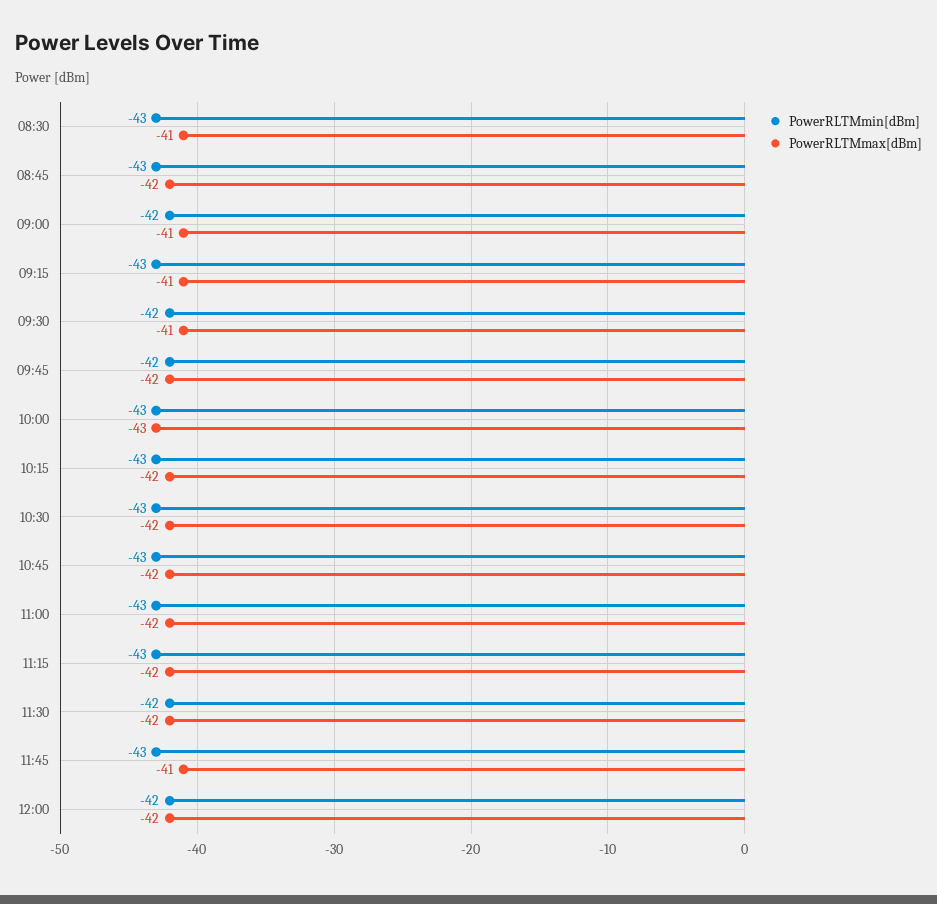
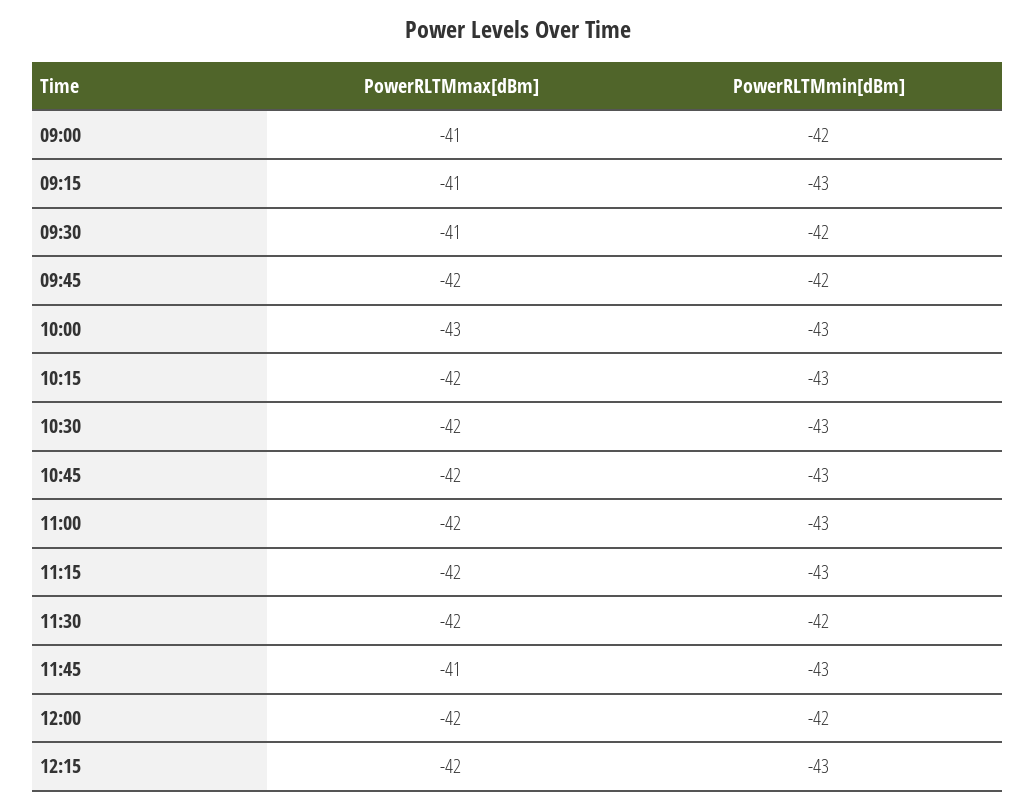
PowerRLTMmin[dBm], 08:30: -43 -> none
PowerRLTMmax[dBm], 08:30: -41 -> none
PowerRLTMmin[dBm], 08:45: -43 -> none
PowerRLTMmax[dBm], 08:45: -42 -> none
PowerRLTMmax[dBm], 12:15: none -> -42
PowerRLTMmin[dBm], 12:15: none -> -43

